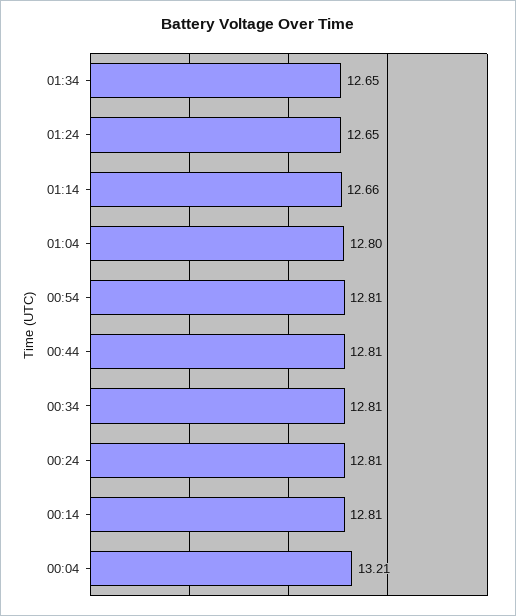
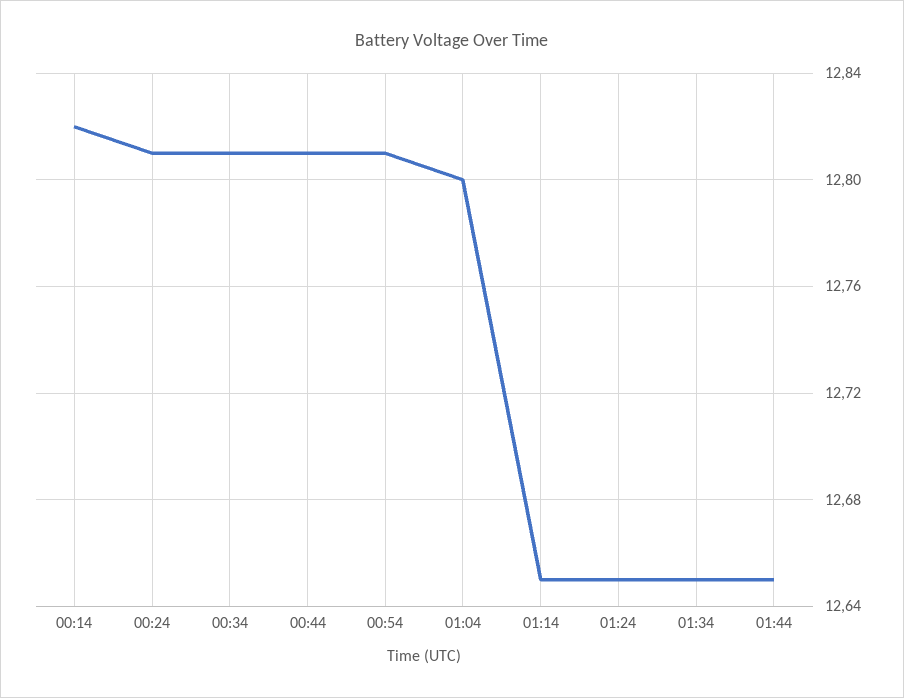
01:14: 12.66 -> 12.65
00:14: 12.81 -> 12.82
00:04: 13.21 -> none
01:44: none -> 12.65

